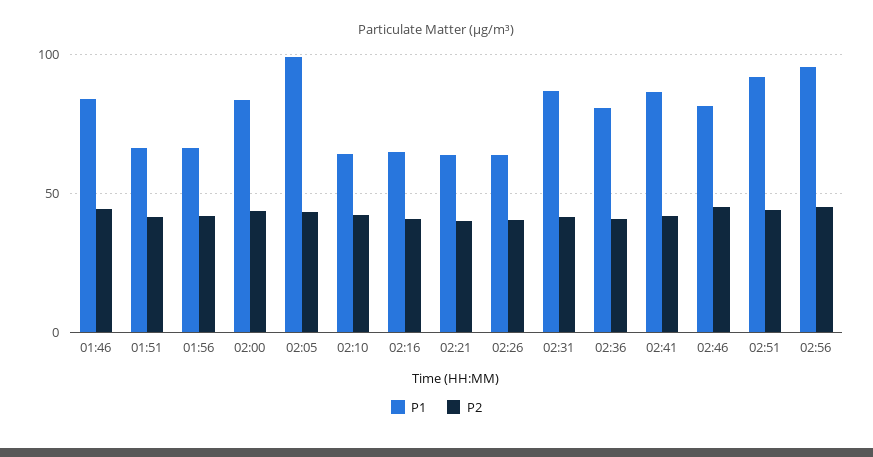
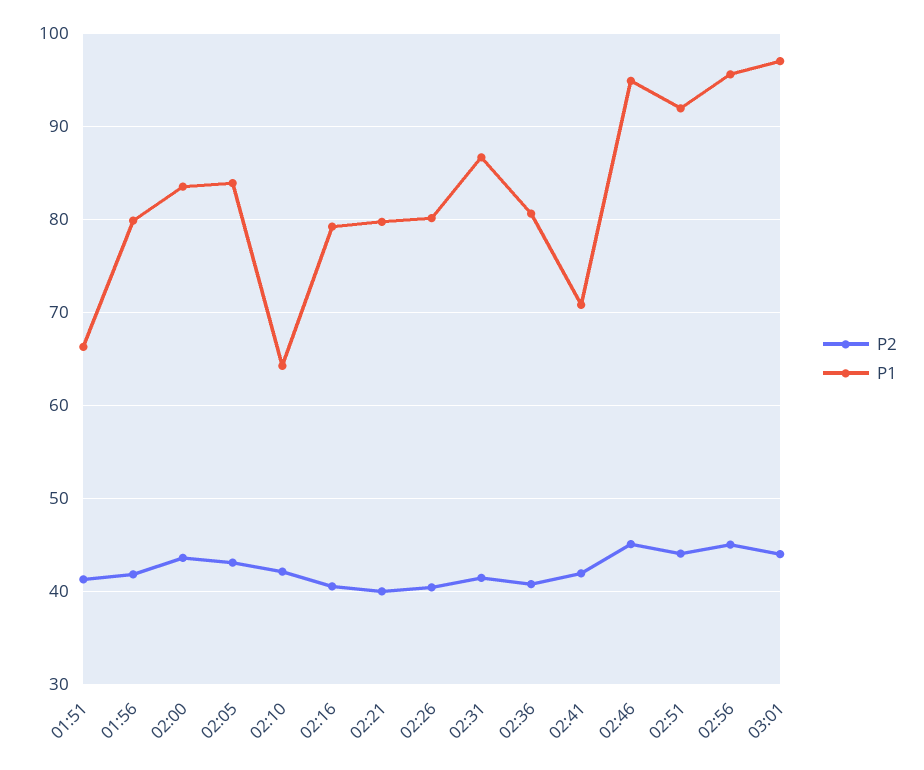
P1, 01:46: 85 -> none
P2, 01:46: 45 -> none
P1, 01:56: 65 -> 80
P1, 02:05: 100 -> 84
P1, 02:16: 65 -> 79
P1, 02:21: 65 -> 80
P1, 02:26: 65 -> 80
P1, 02:41: 85 -> 71
P1, 02:46: 80 -> 95
P2, 03:01: none -> 44
P1, 03:01: none -> 97

